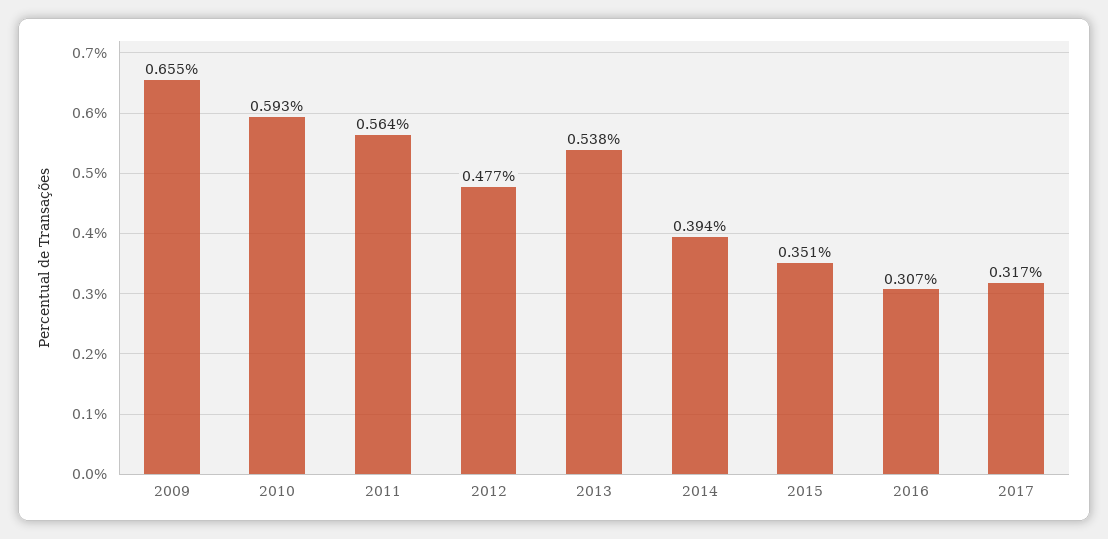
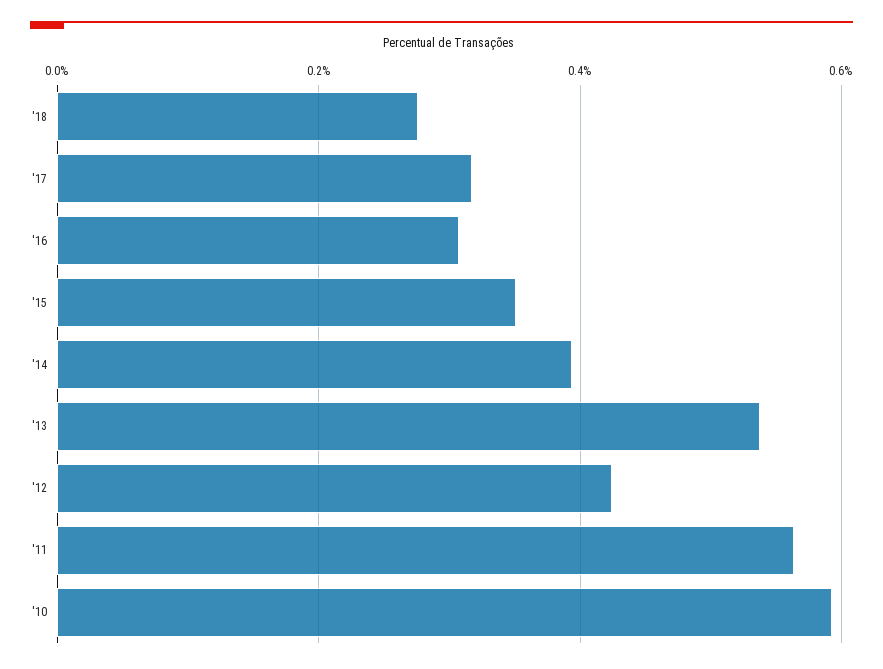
2009: 0.655 -> none
2012: 0.477 -> 0.42
'18: none -> 0.28

